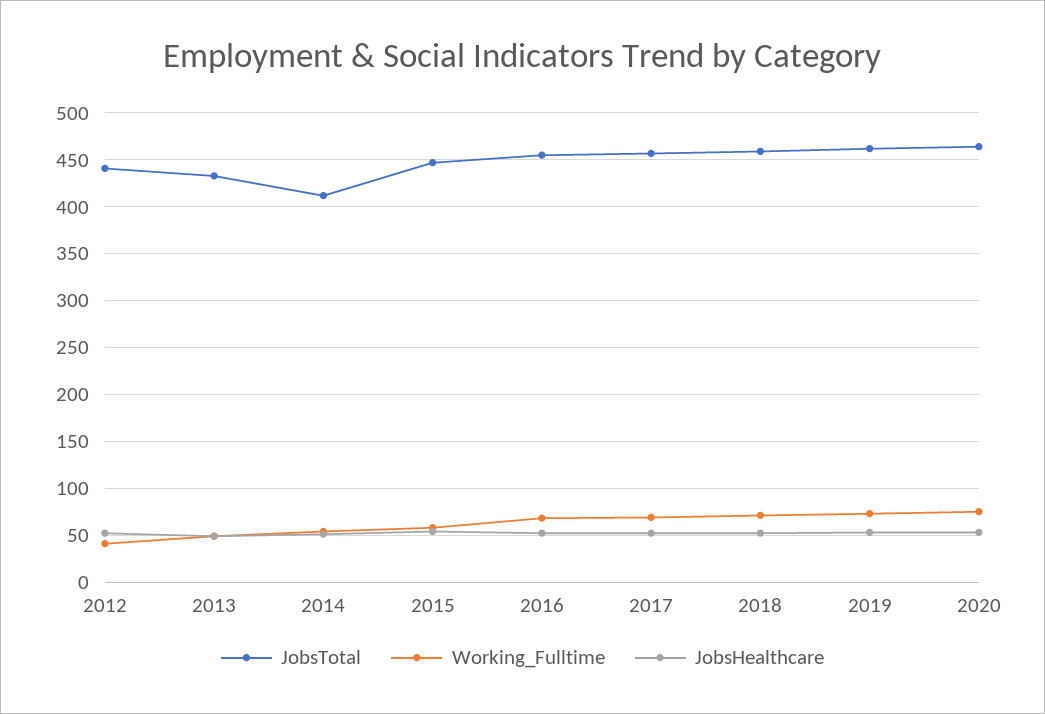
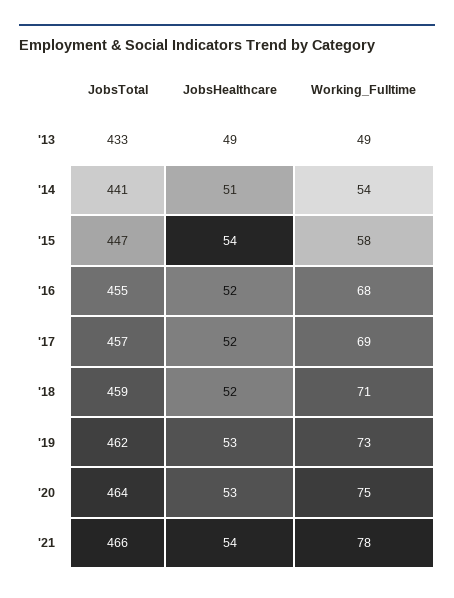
JobsTotal, 2012: 440 -> none
Working_Fulltime, 2012: 40 -> none
JobsHealthcare, 2012: 50 -> none
JobsTotal, 2014: 410 -> 441
JobsTotal, '21: none -> 466
JobsHealthcare, '21: none -> 54
Working_Fulltime, '21: none -> 78

